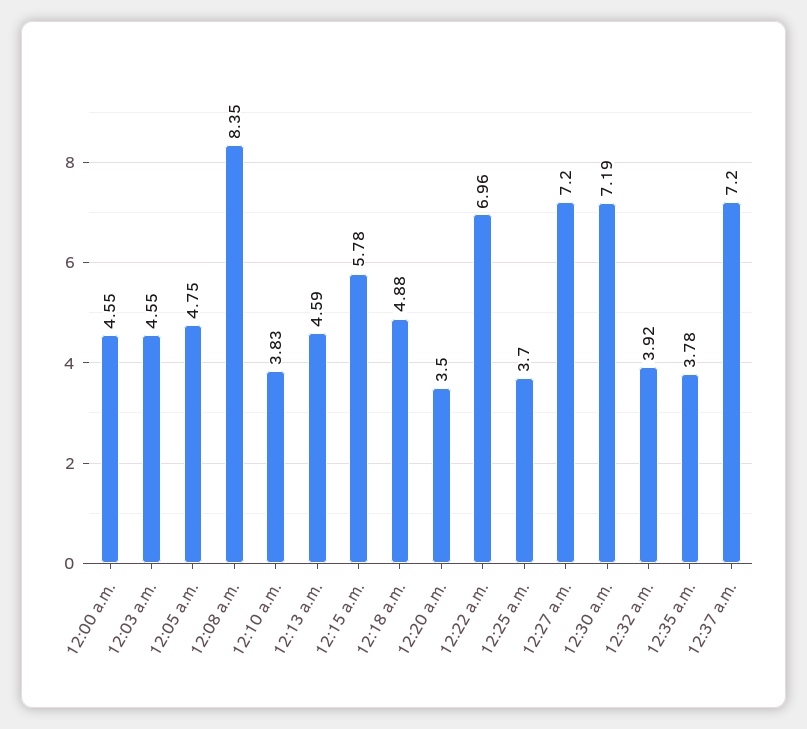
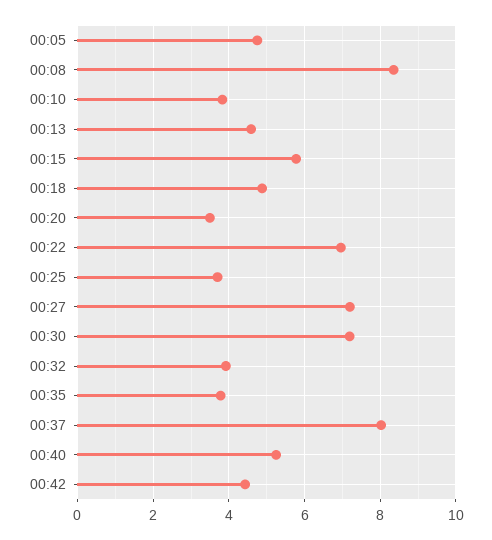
12:00 a.m.: 4.55 -> none
12:03 a.m.: 4.55 -> none
12:37 a.m.: 7.2 -> 8
00:40: none -> 5.2
00:42: none -> 4.4

